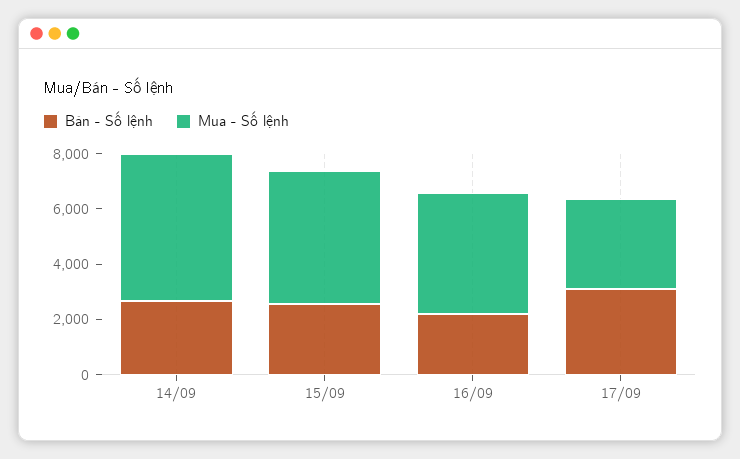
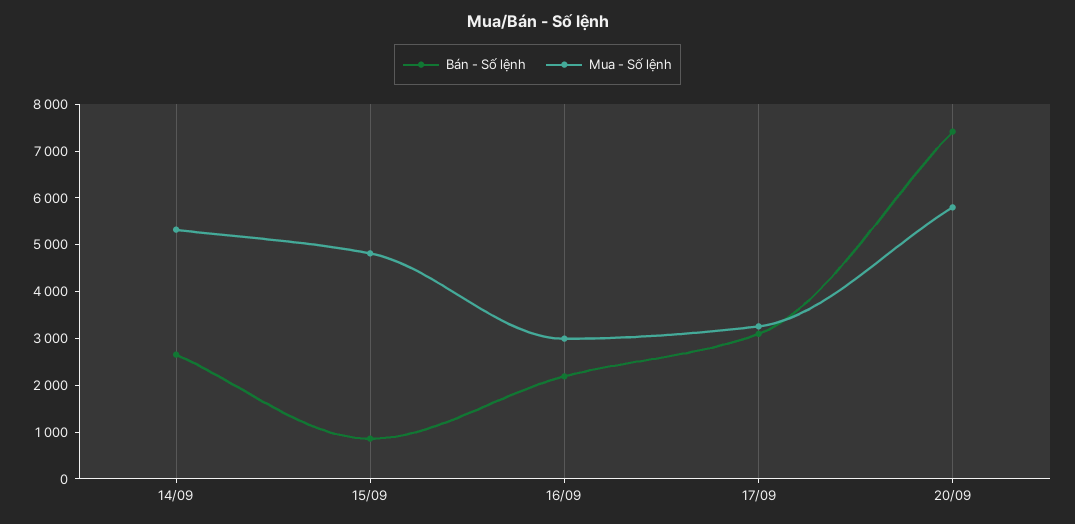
Bán - Số lệnh, 15/09: 2500 -> 800
Mua - Số lệnh, 16/09: 4500 -> 3000
Bán - Số lệnh, 20/09: none -> 7400
Mua - Số lệnh, 20/09: none -> 5800

